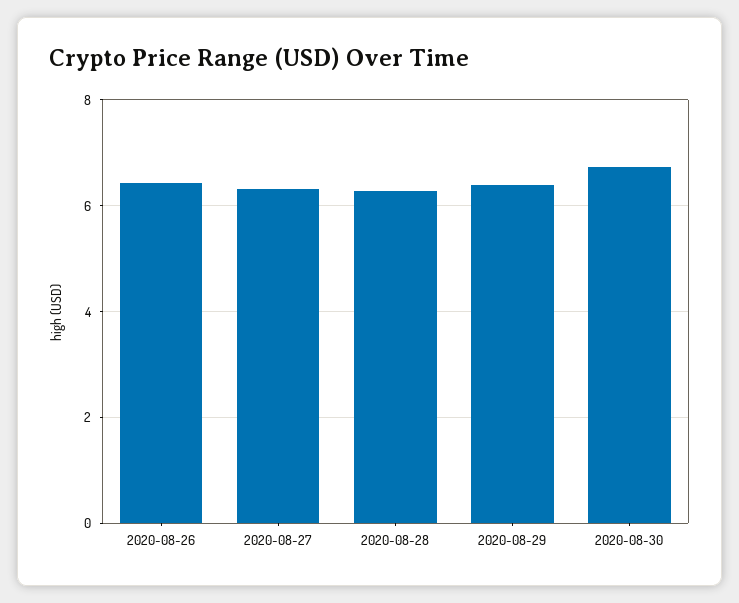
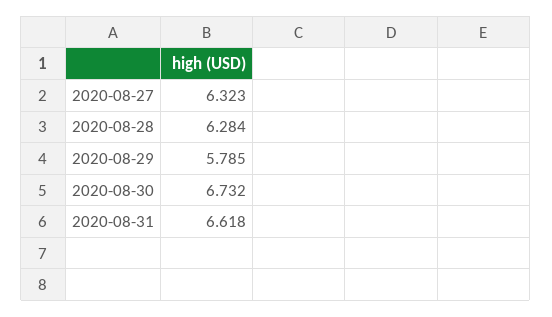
2020-08-26: 6.4 -> none
2020-08-29: 6.4 -> 5.785
2020-08-31: none -> 6.618

